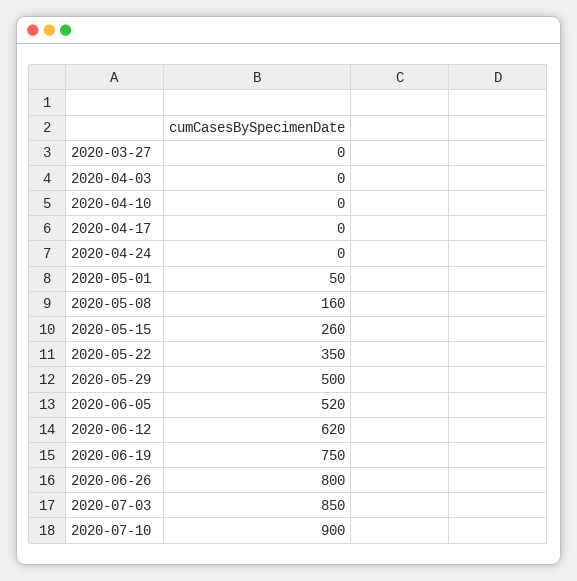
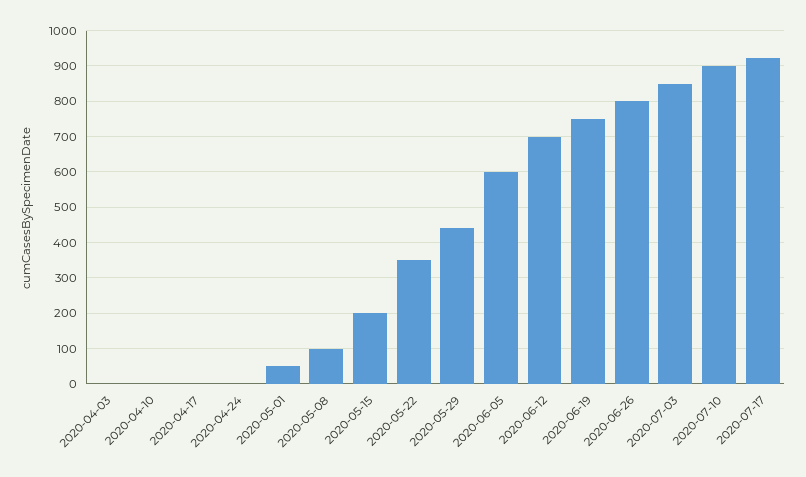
2020-03-27: 0 -> none
2020-05-08: 160 -> 100
2020-05-15: 260 -> 200
2020-05-29: 500 -> 440
2020-06-05: 520 -> 600
2020-06-12: 620 -> 700
2020-07-17: none -> 920

